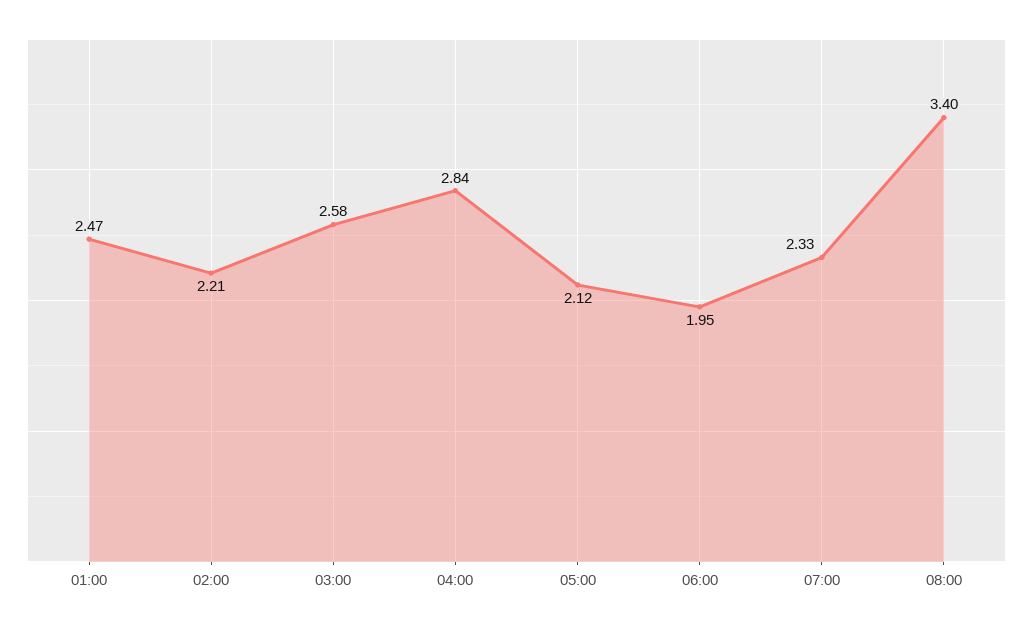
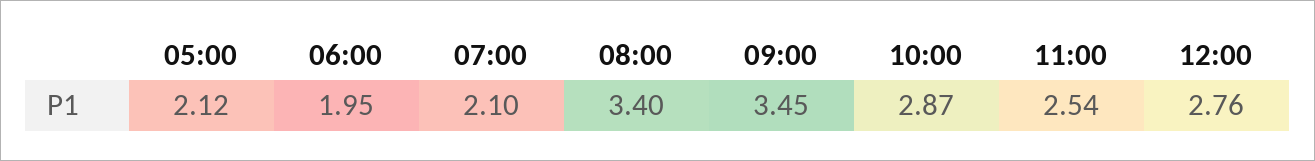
01:00: 2.47 -> none
02:00: 2.21 -> none
03:00: 2.58 -> none
04:00: 2.84 -> none
07:00: 2.33 -> 2.1
09:00: none -> 3.45
10:00: none -> 2.87
11:00: none -> 2.54
12:00: none -> 2.76

